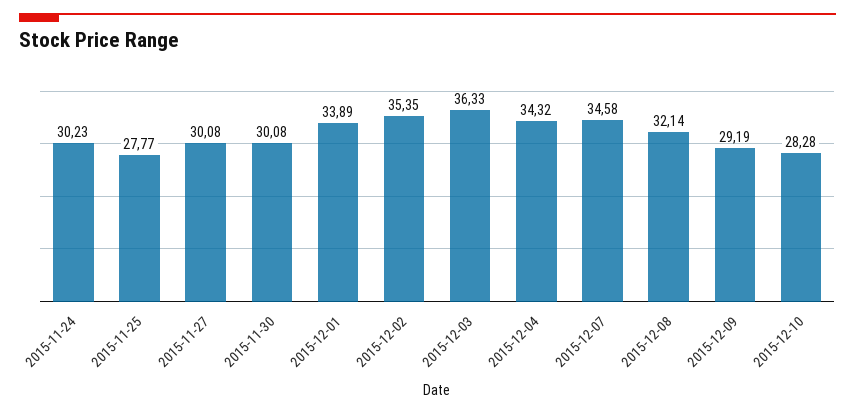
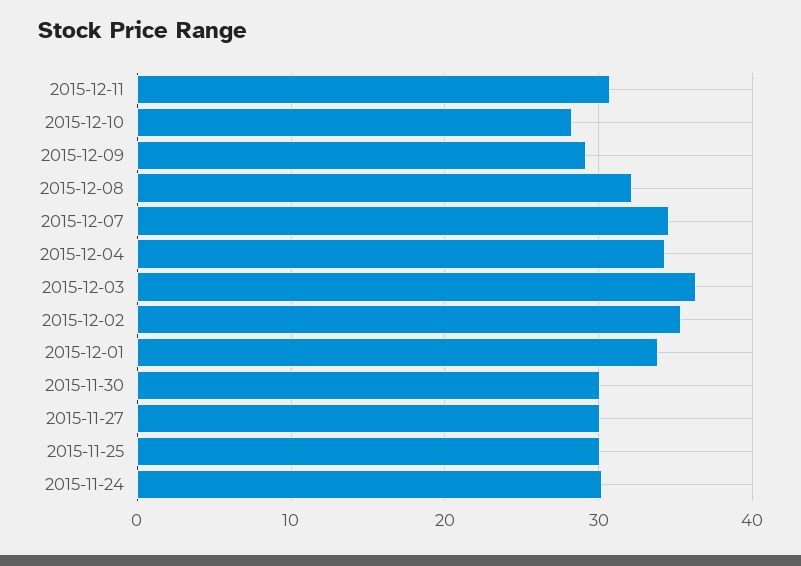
2015-11-25: 27.77 -> 30
2015-12-11: none -> 31

